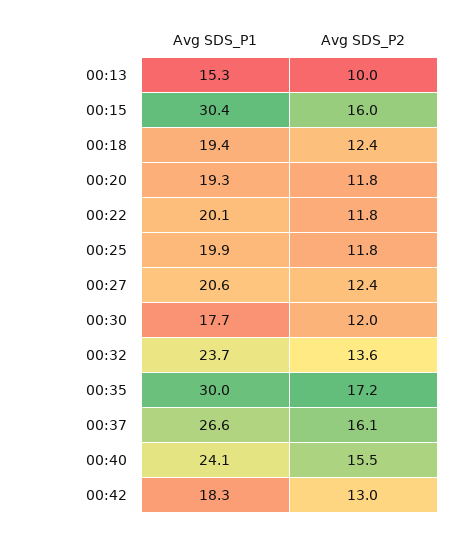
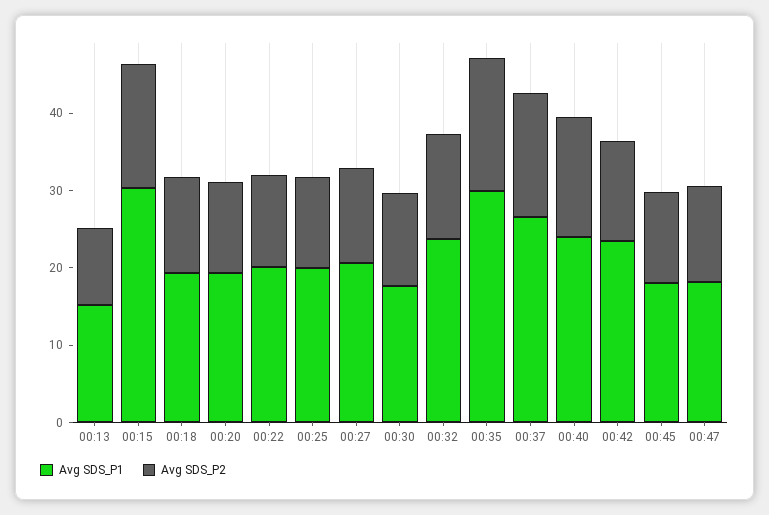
Avg SDS_P1, 00:42: 18.3 -> 24
Avg SDS_P1, 00:45: none -> 18
Avg SDS_P2, 00:45: none -> 12
Avg SDS_P1, 00:47: none -> 18
Avg SDS_P2, 00:47: none -> 12

